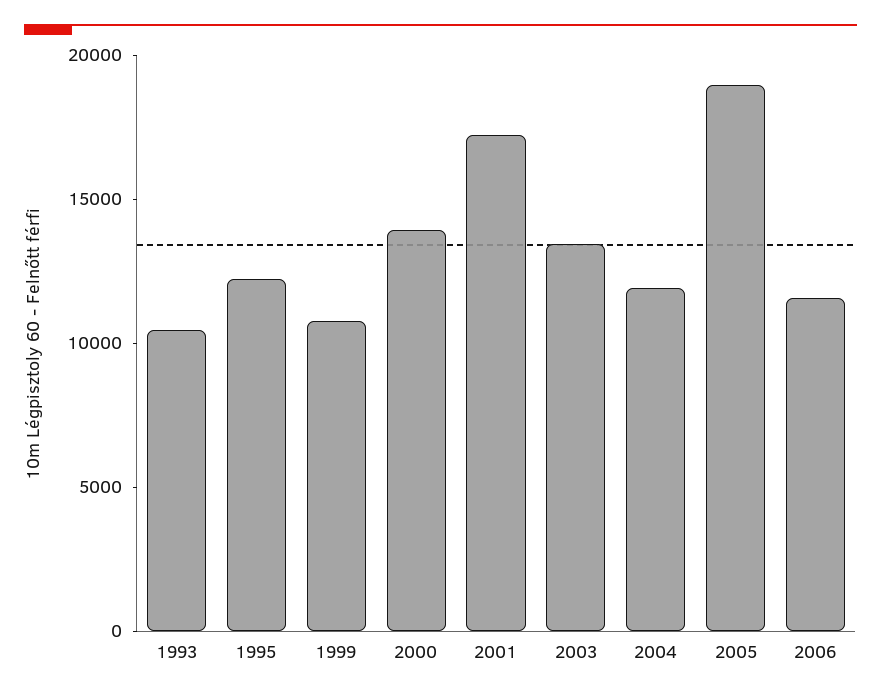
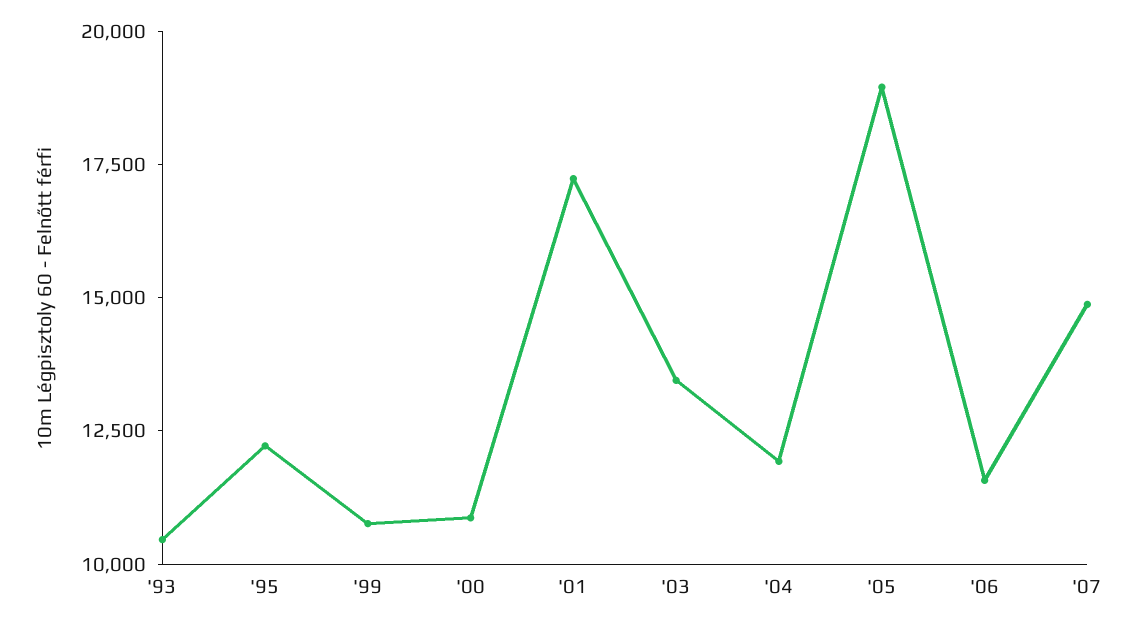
2000: 14000 -> 11000
'07: none -> 15000

